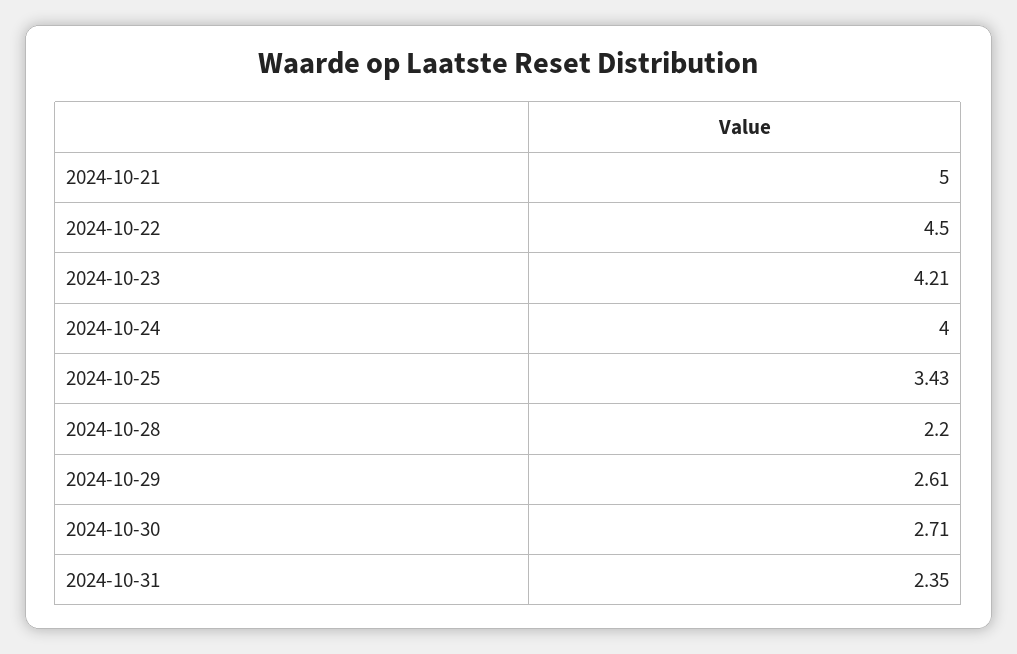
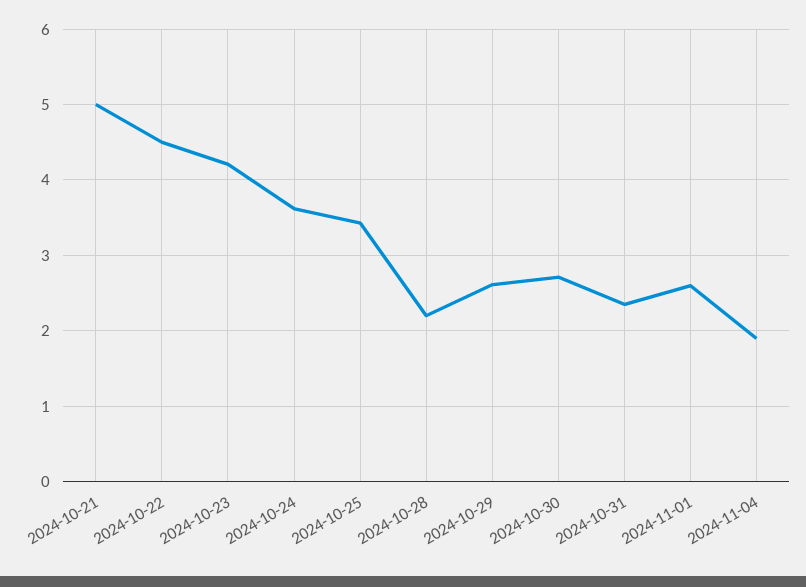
2024-10-24: 4 -> 3.6
2024-11-01: none -> 2.6
2024-11-04: none -> 1.9

